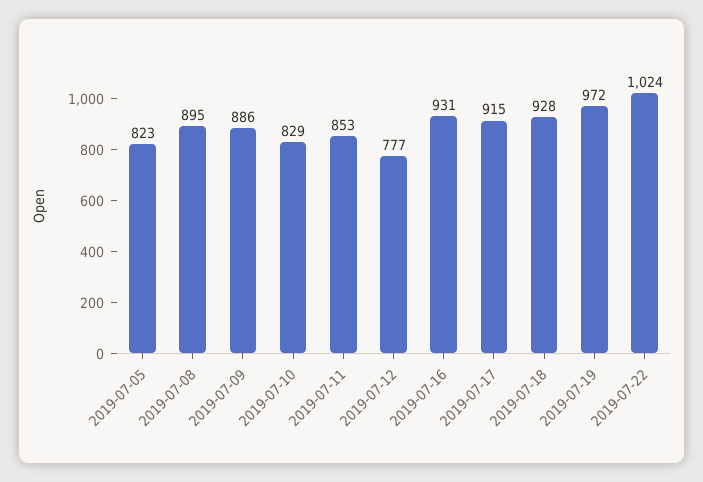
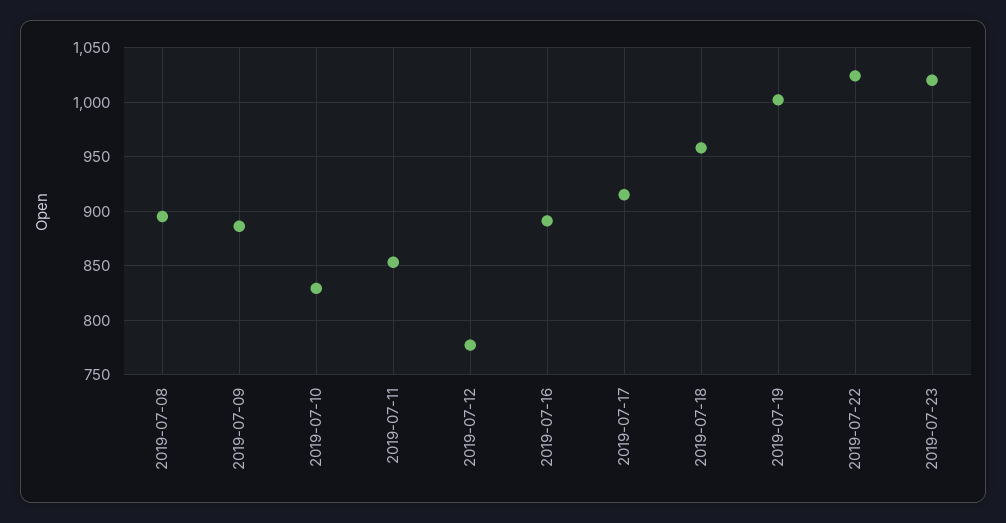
2019-07-05: 823 -> none
2019-07-16: 931 -> 890
2019-07-18: 928 -> 960
2019-07-19: 972 -> 1000
2019-07-23: none -> 1020

